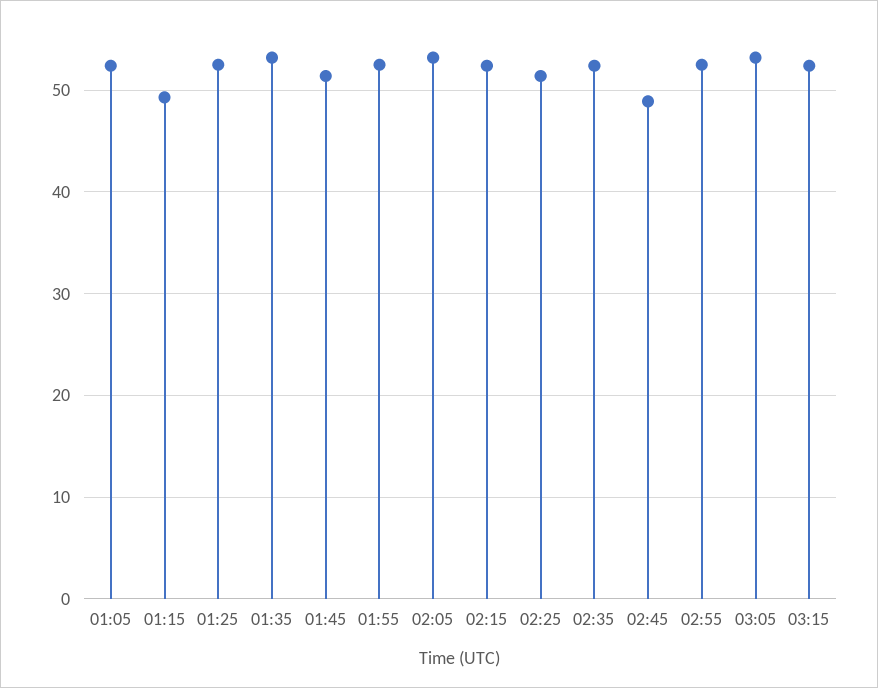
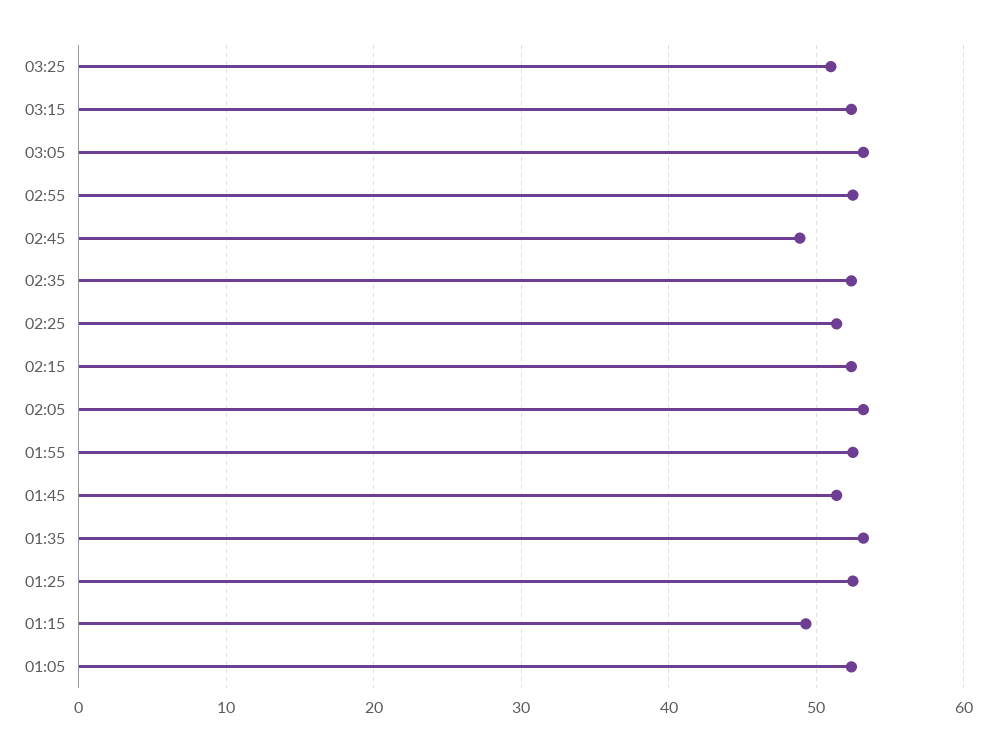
03:25: none -> 51

